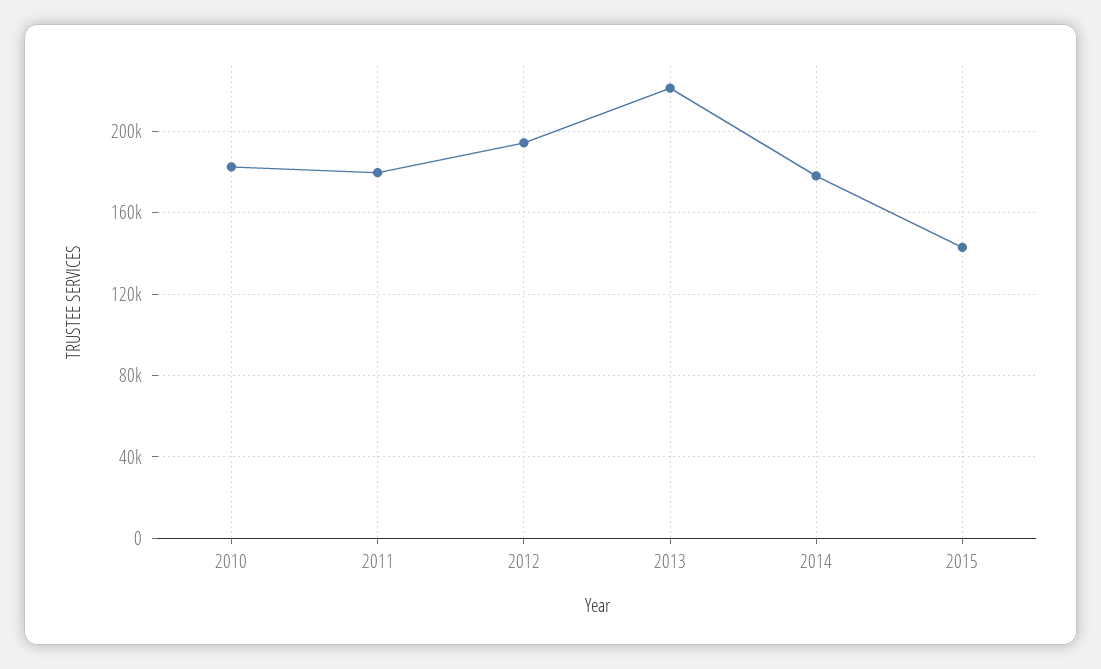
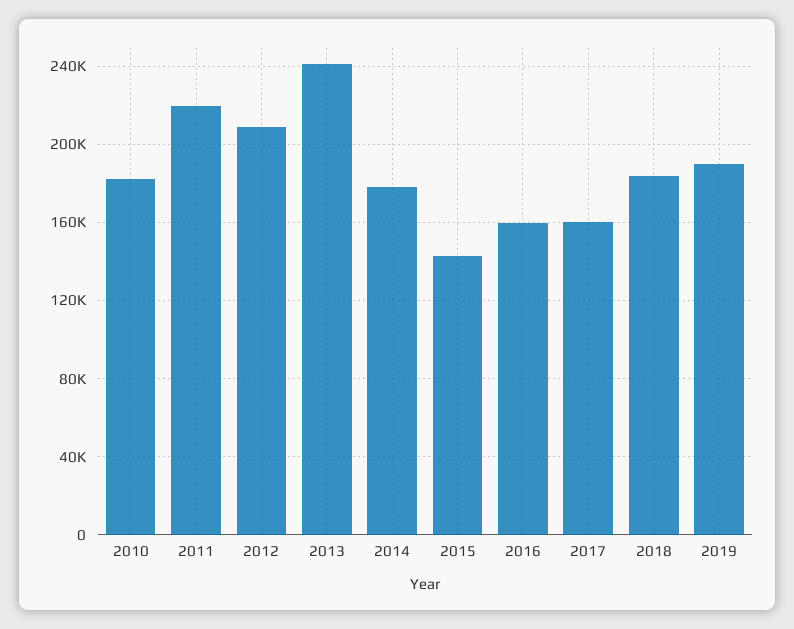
2011: 180000 -> 220000
2012: 195000 -> 210000
2013: 220000 -> 240000
2016: none -> 160000
2017: none -> 160000
2018: none -> 185000
2019: none -> 190000

